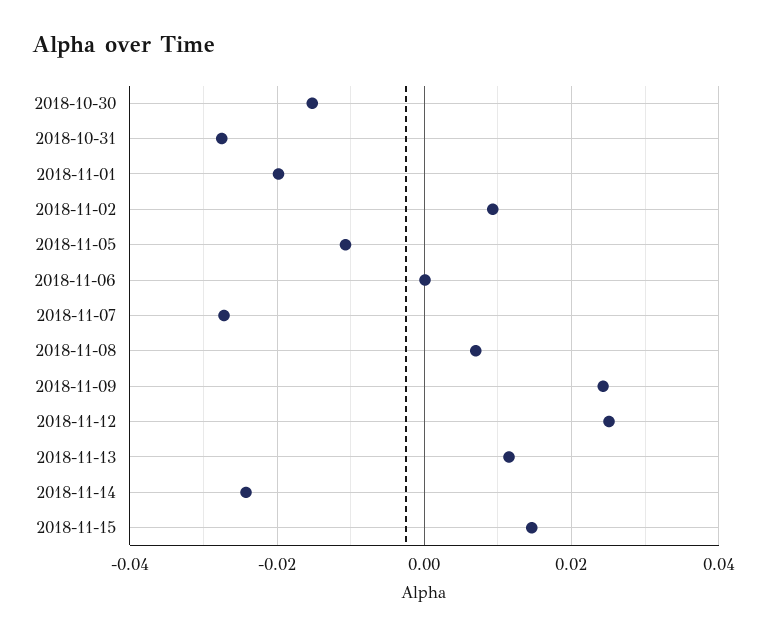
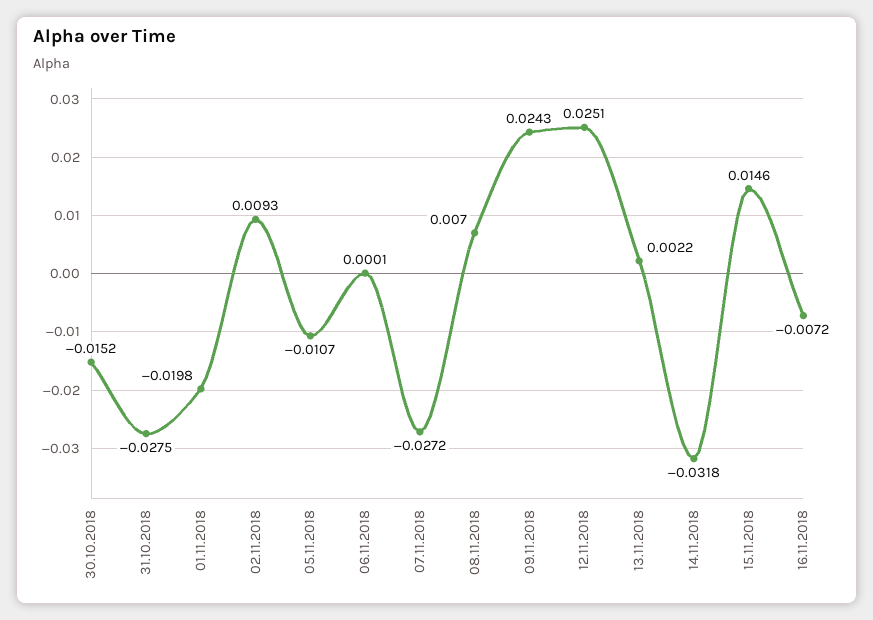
2018-11-13: 0.012 -> 0.0022
2018-11-14: -0.024 -> -0.0318
16.11.2018: none -> -0.0072

